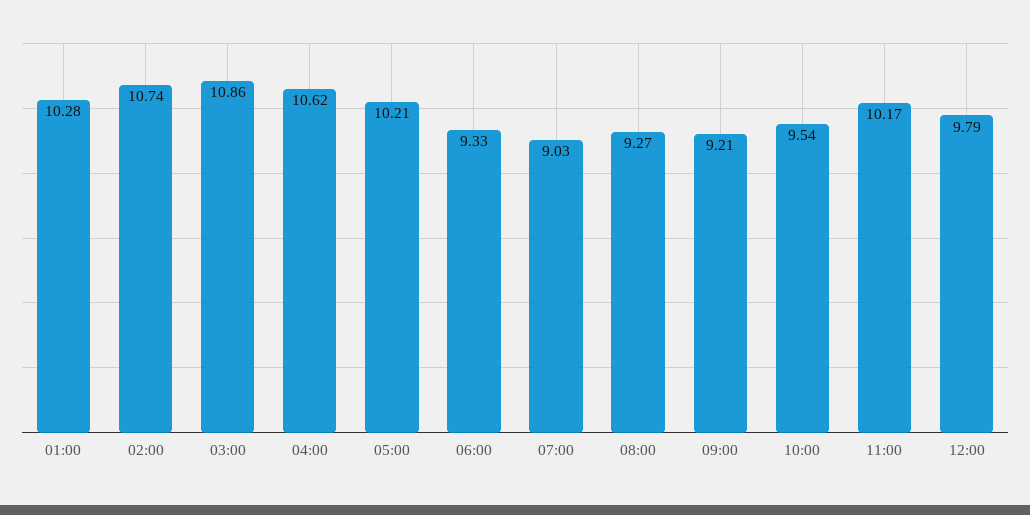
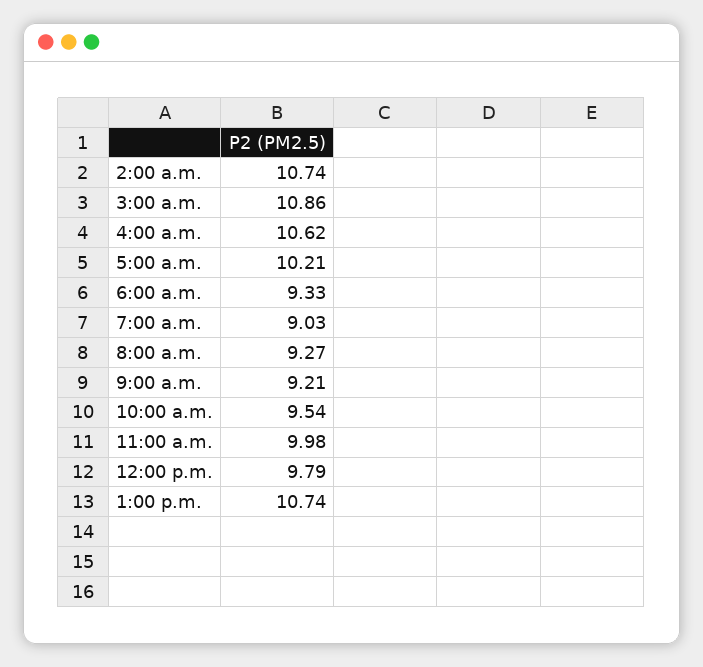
01:00: 10.28 -> none
11:00: 10.17 -> 9.98
1:00 p.m.: none -> 10.74

